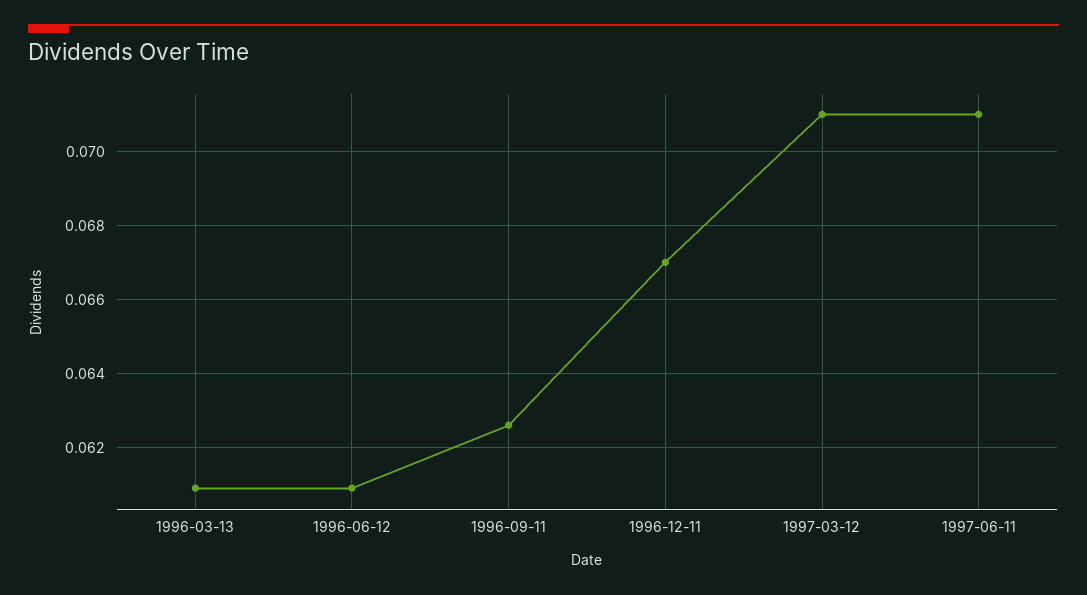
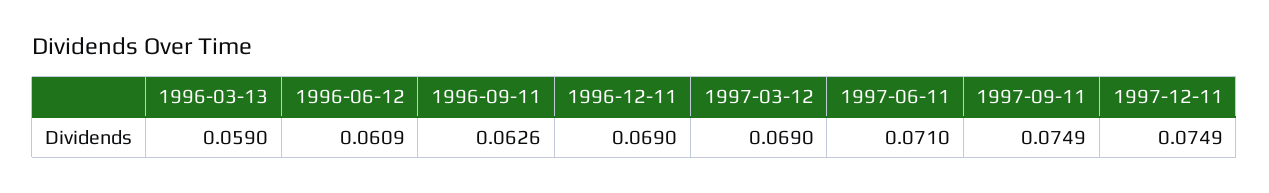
1996-03-13: 0.061 -> 0.059
1996-12-11: 0.067 -> 0.069
1997-03-12: 0.071 -> 0.069
1997-09-11: none -> 0.0749
1997-12-11: none -> 0.0749

